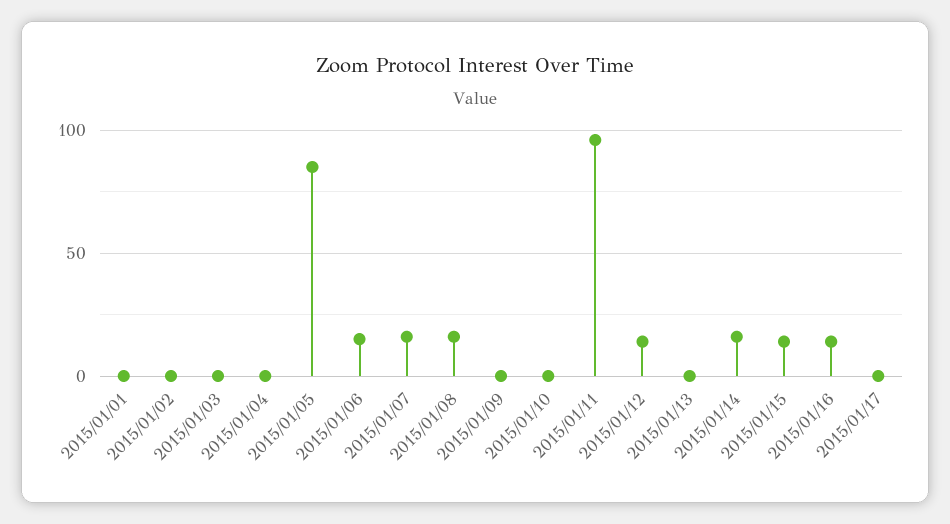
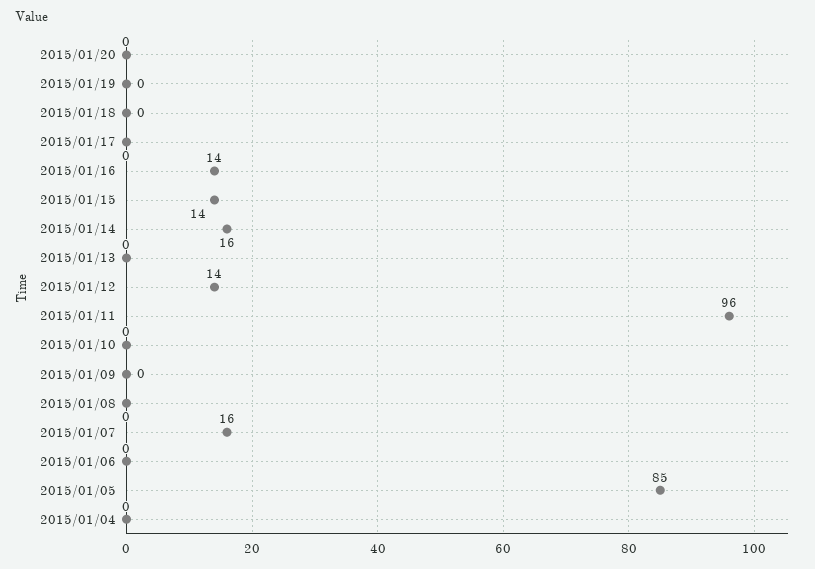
2015/01/01: 0 -> none
2015/01/02: 0 -> none
2015/01/03: 0 -> none
2015/01/06: 15 -> 0
2015/01/08: 15 -> 0
2015/01/20: none -> 0
2015/01/19: none -> 0
2015/01/18: none -> 0

